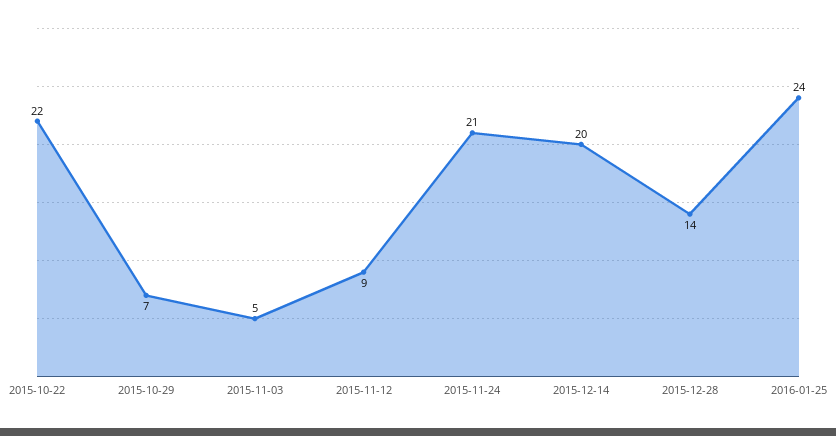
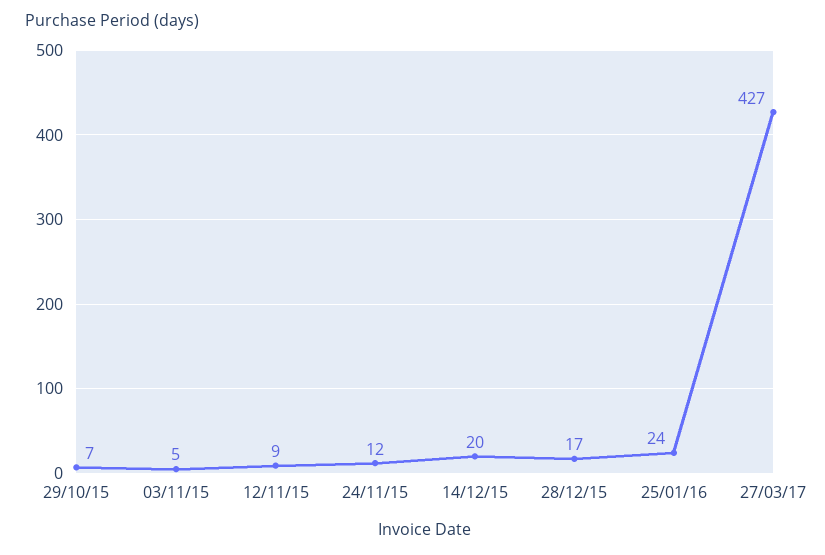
2015-10-22: 22 -> none
2015-11-24: 21 -> 12
2015-12-28: 14 -> 17
27/03/17: none -> 427

